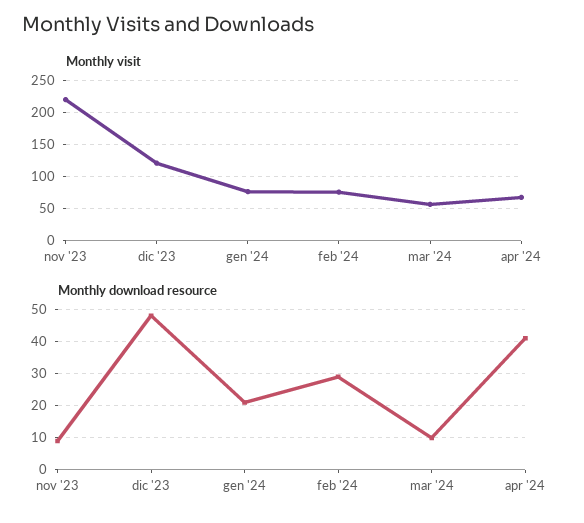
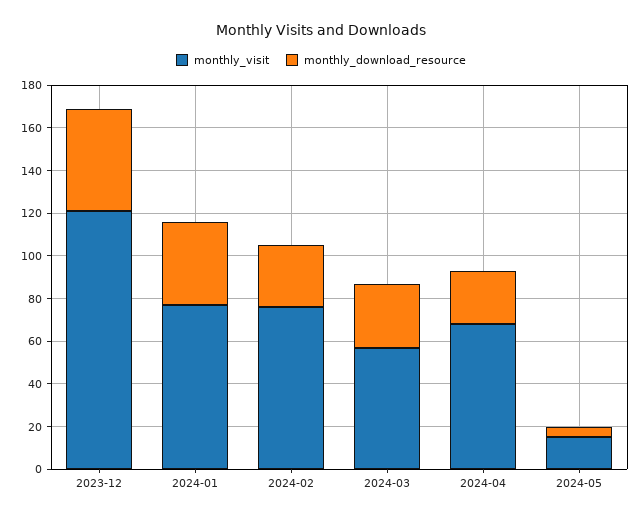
Monthly visit, nov '23: 220 -> none
Monthly download resource, nov '23: 10 -> none
Monthly download resource, gen '24: 20 -> 40
Monthly download resource, mar '24: 10 -> 30
Monthly download resource, apr '24: 40 -> 25
Monthly visit, 2024-05: none -> 15
Monthly download resource, 2024-05: none -> 5

